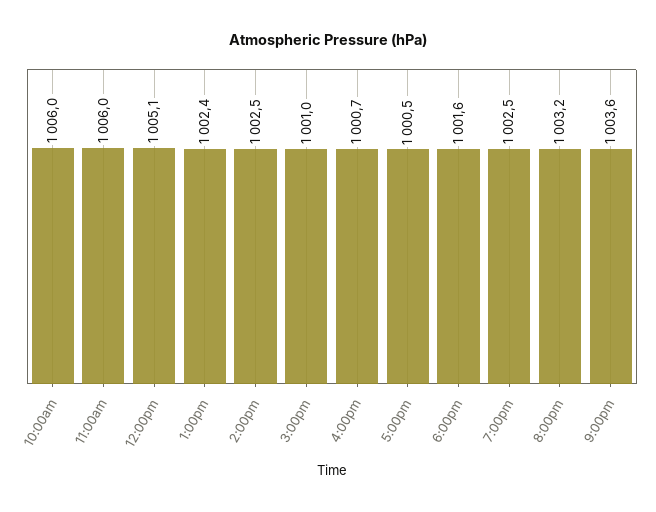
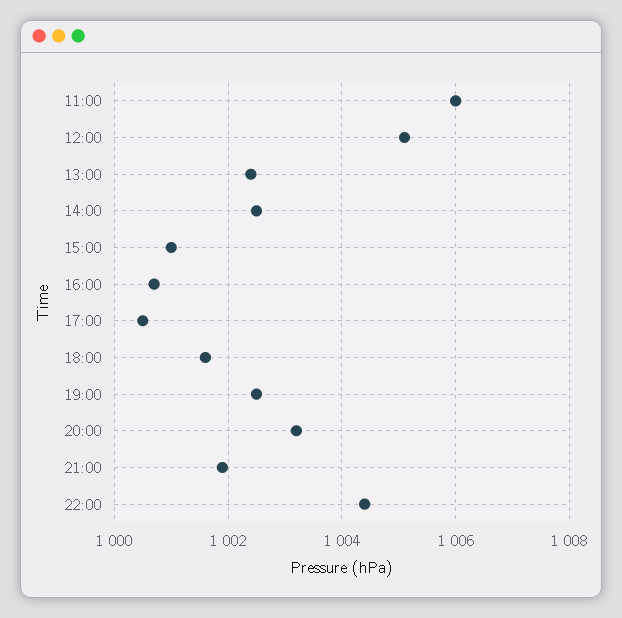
10:00am: 1006 -> none
9:00pm: 1003.6 -> 1002
22:00: none -> 1004.5

